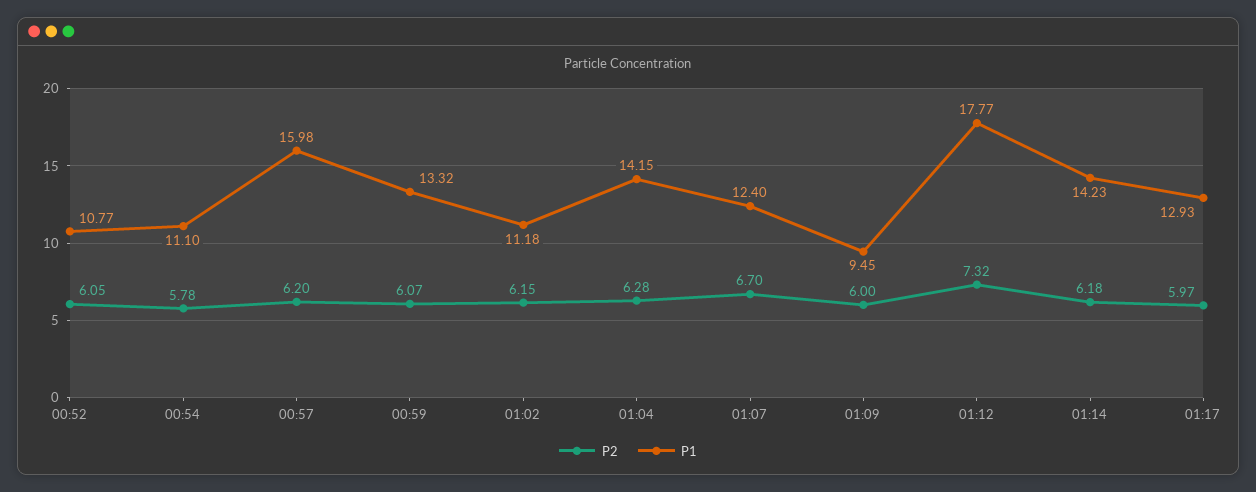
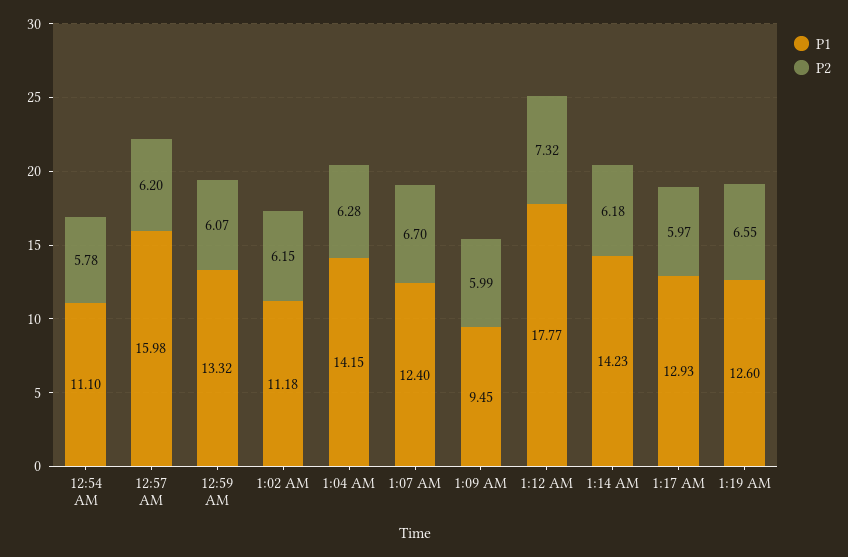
P2, 00:52: 6.05 -> none
P1, 00:52: 10.77 -> none
P2, 01:09: 6 -> 5.99
P1, 1:19 AM: none -> 12.6
P2, 1:19 AM: none -> 6.55

